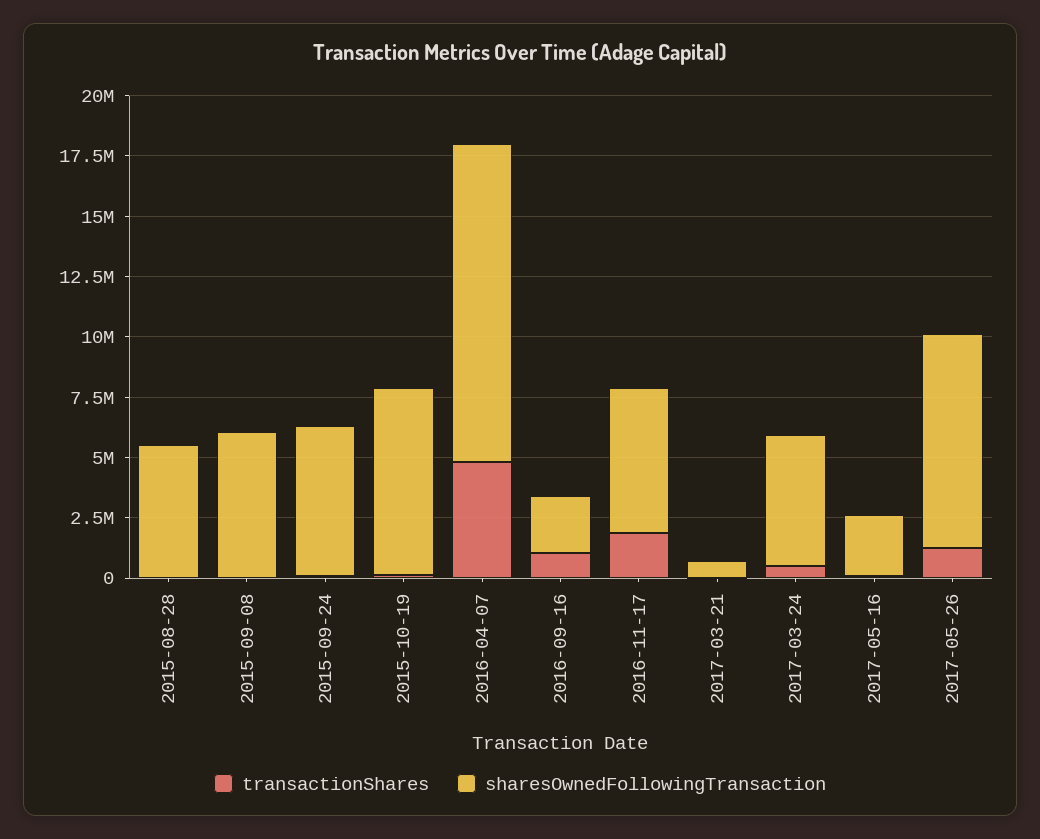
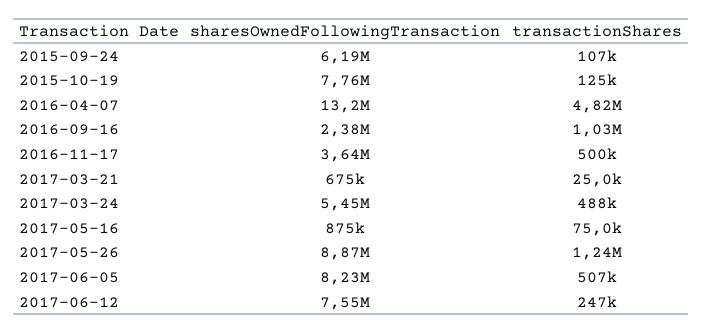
transactionShares, 2015-08-28: 0 -> none
sharesOwnedFollowingTransaction, 2015-08-28: 5500000 -> none
transactionShares, 2015-09-08: 0 -> none
sharesOwnedFollowingTransaction, 2015-09-08: 6000000 -> none
transactionShares, 2016-11-17: 2000000 -> 500000
sharesOwnedFollowingTransaction, 2016-11-17: 6000000 -> 3640000
sharesOwnedFollowingTransaction, 2017-05-16: 2500000 -> 875000
sharesOwnedFollowingTransaction, 2017-06-05: none -> 8230000
transactionShares, 2017-06-05: none -> 507000
sharesOwnedFollowingTransaction, 2017-06-12: none -> 7550000
transactionShares, 2017-06-12: none -> 247000

